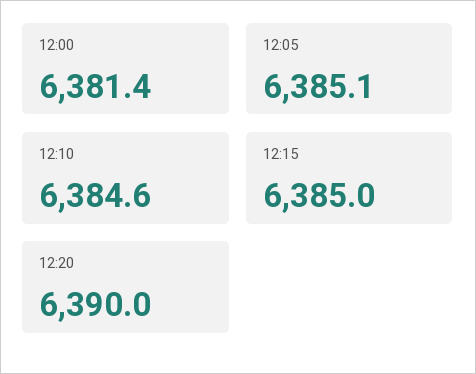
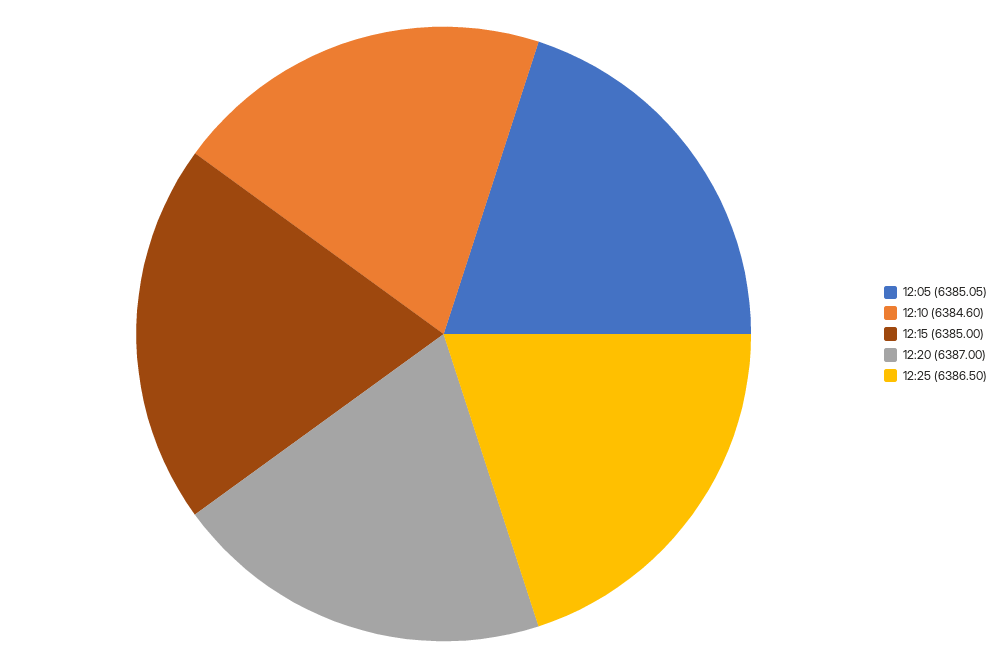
12:00: 6381.4 -> none
12:20: 6390 -> 6387
12:25: none -> 6386.5

